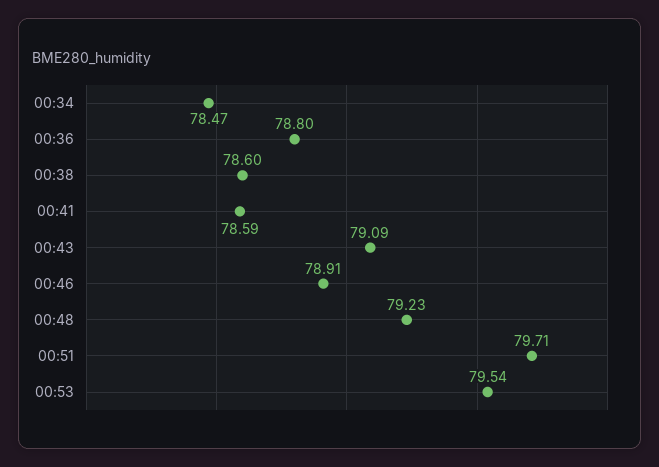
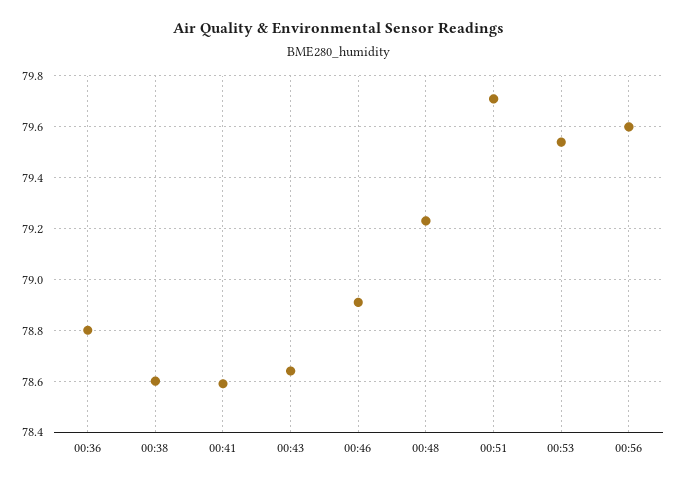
00:34: 78.47 -> none
00:43: 79.09 -> 78.65
00:56: none -> 79.6

